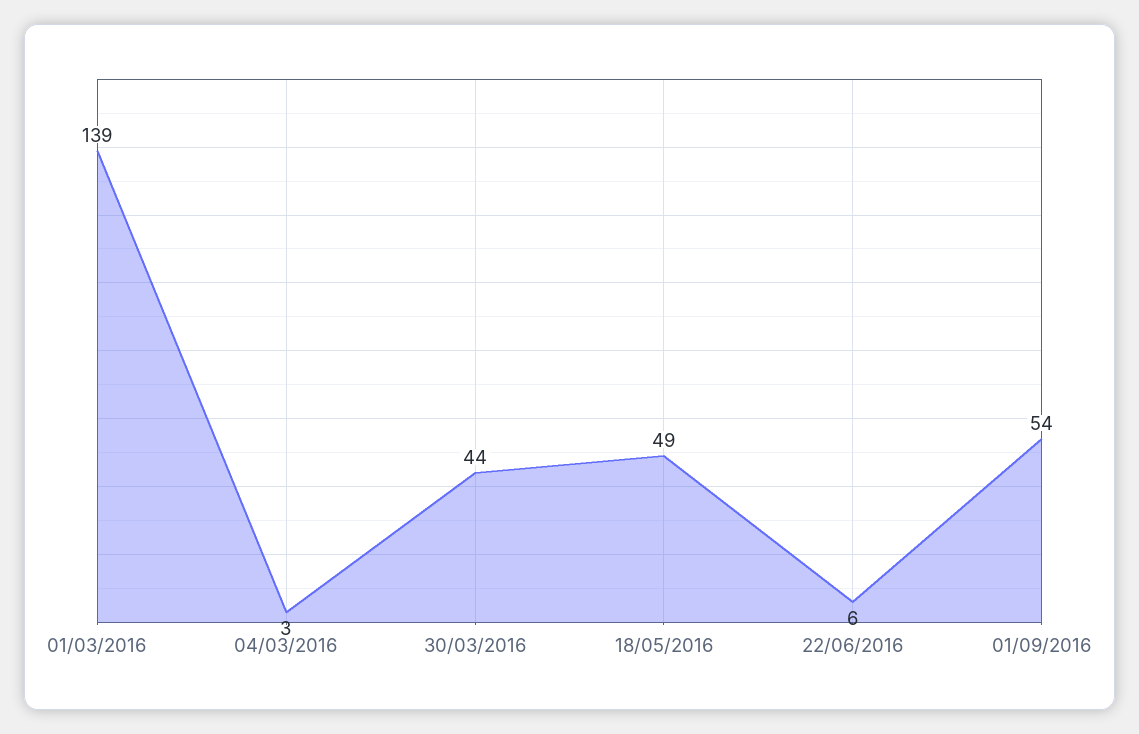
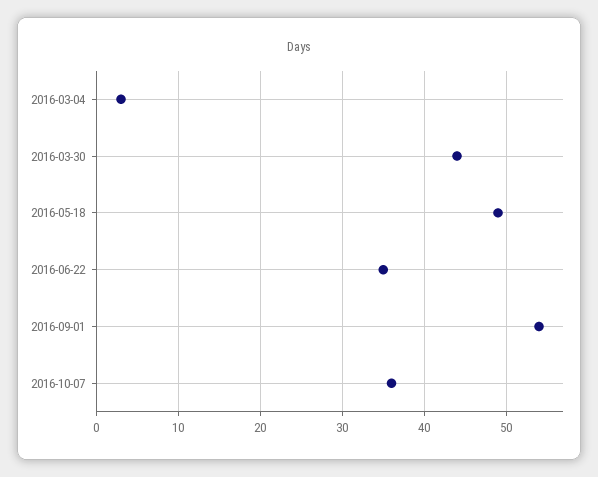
01/03/2016: 139 -> none
22/06/2016: 6 -> 35
2016-10-07: none -> 36

